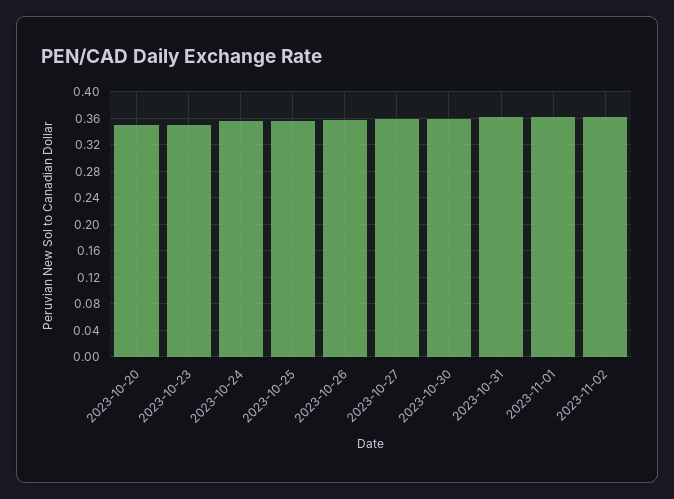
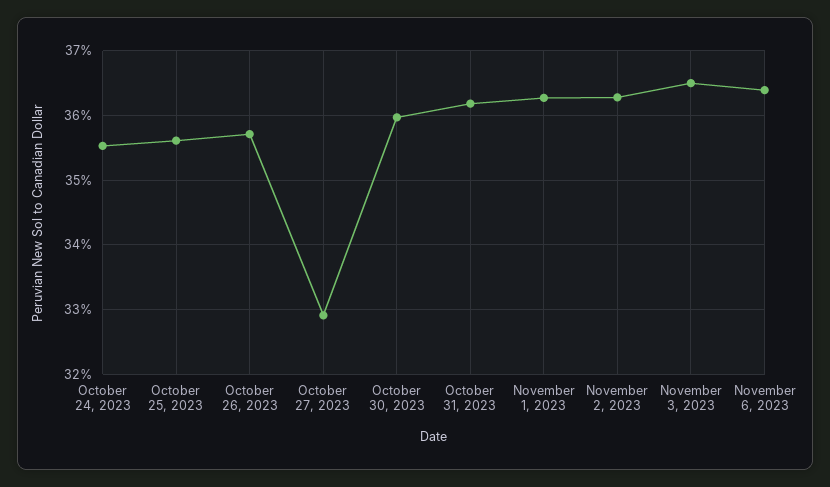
2023-10-20: 0.35 -> none
2023-10-23: 0.35 -> none
2023-10-27: 0.36 -> 0.329
November 3, 2023: none -> 0.365
November 6, 2023: none -> 0.364

